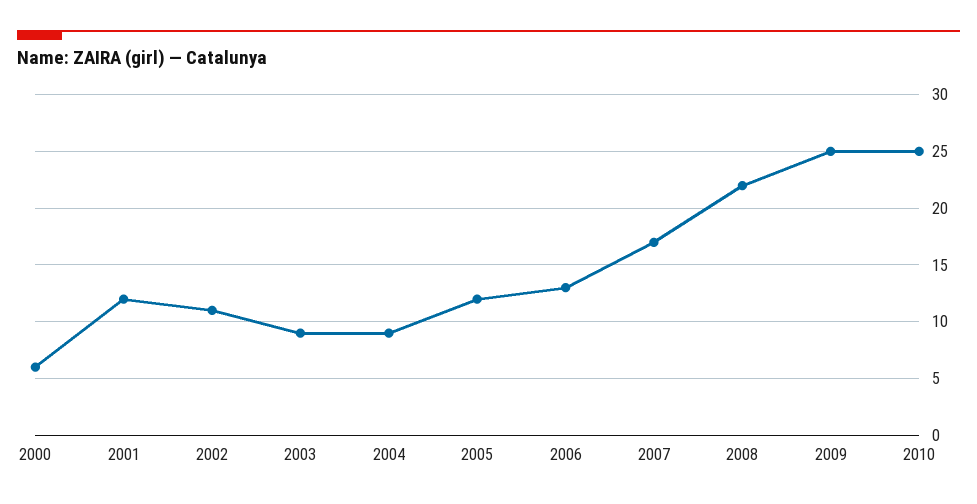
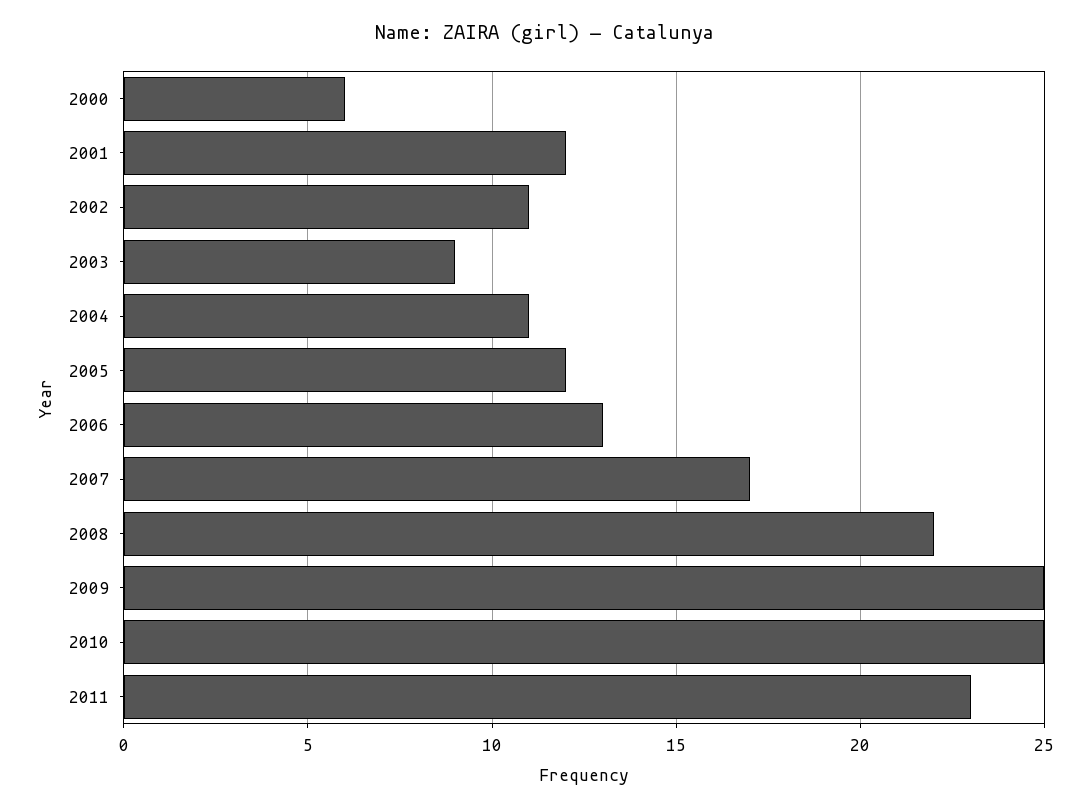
2004: 9 -> 11
2011: none -> 23

